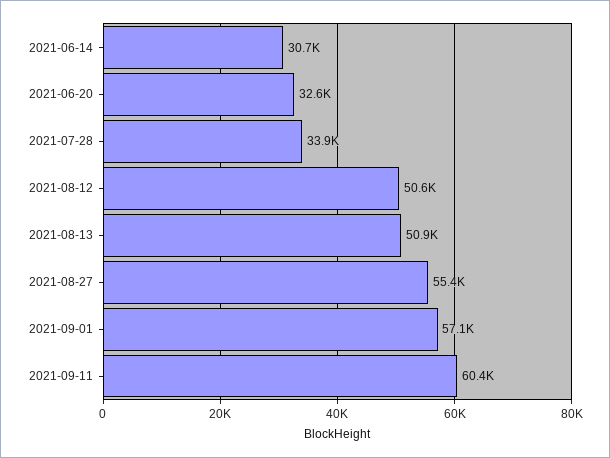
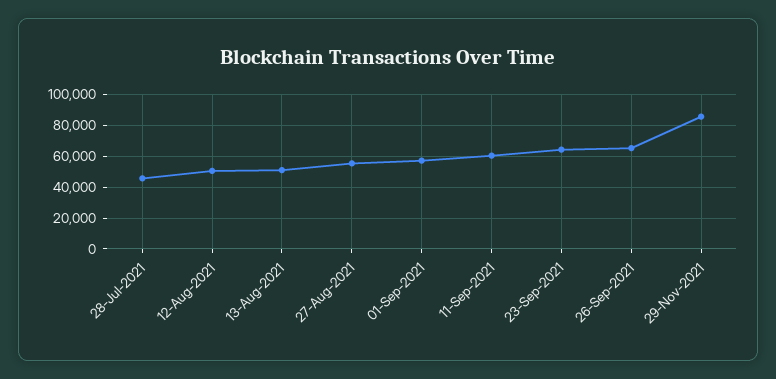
2021-06-14: 30700 -> none
2021-06-20: 32600 -> none
2021-07-28: 33900 -> 45000
23-Sep-2021: none -> 65000
26-Sep-2021: none -> 65000
29-Nov-2021: none -> 85000

